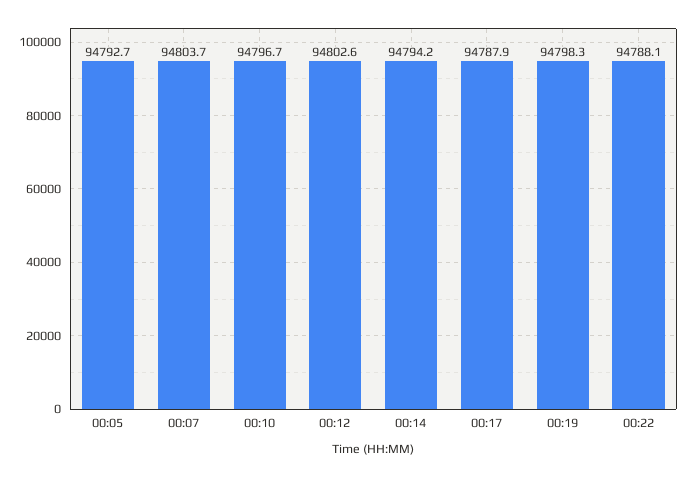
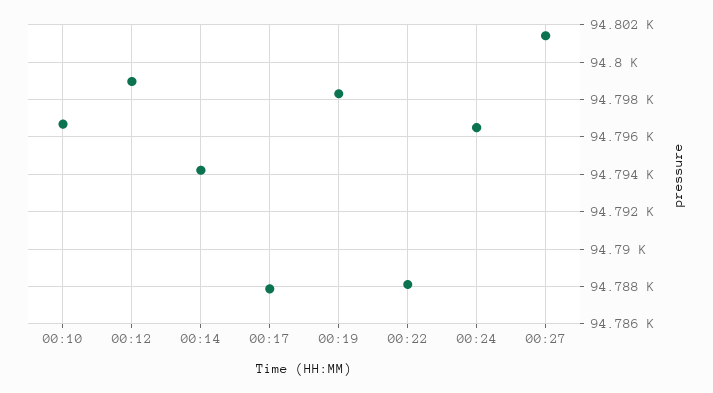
00:05: 94792.7 -> none
00:07: 94803.7 -> none
00:12: 94802.6 -> 94799
00:24: none -> 94796.5
00:27: none -> 94801.5

